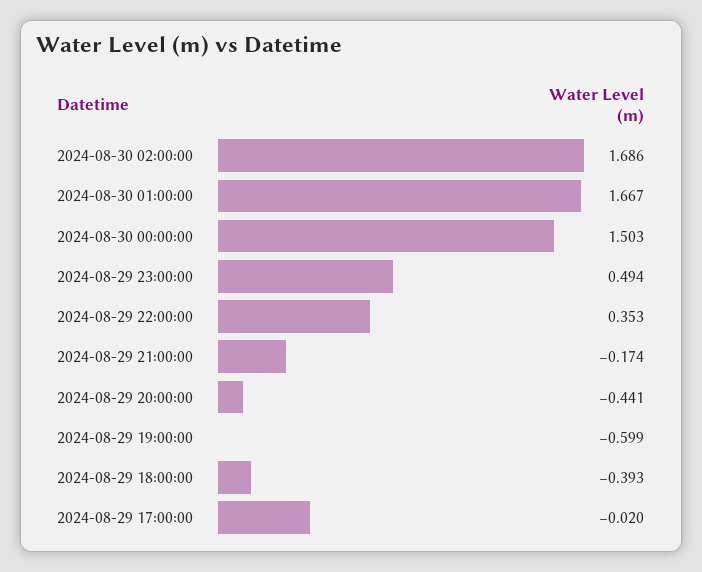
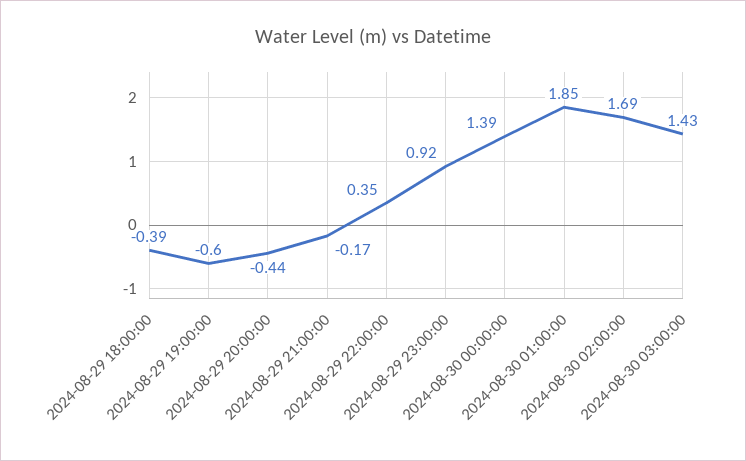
2024-08-30 01:00:00: 1.667 -> 1.85
2024-08-30 00:00:00: 1.503 -> 1.39
2024-08-29 23:00:00: 0.494 -> 0.92
2024-08-29 17:00:00: -0.02 -> none
2024-08-30 03:00:00: none -> 1.43

